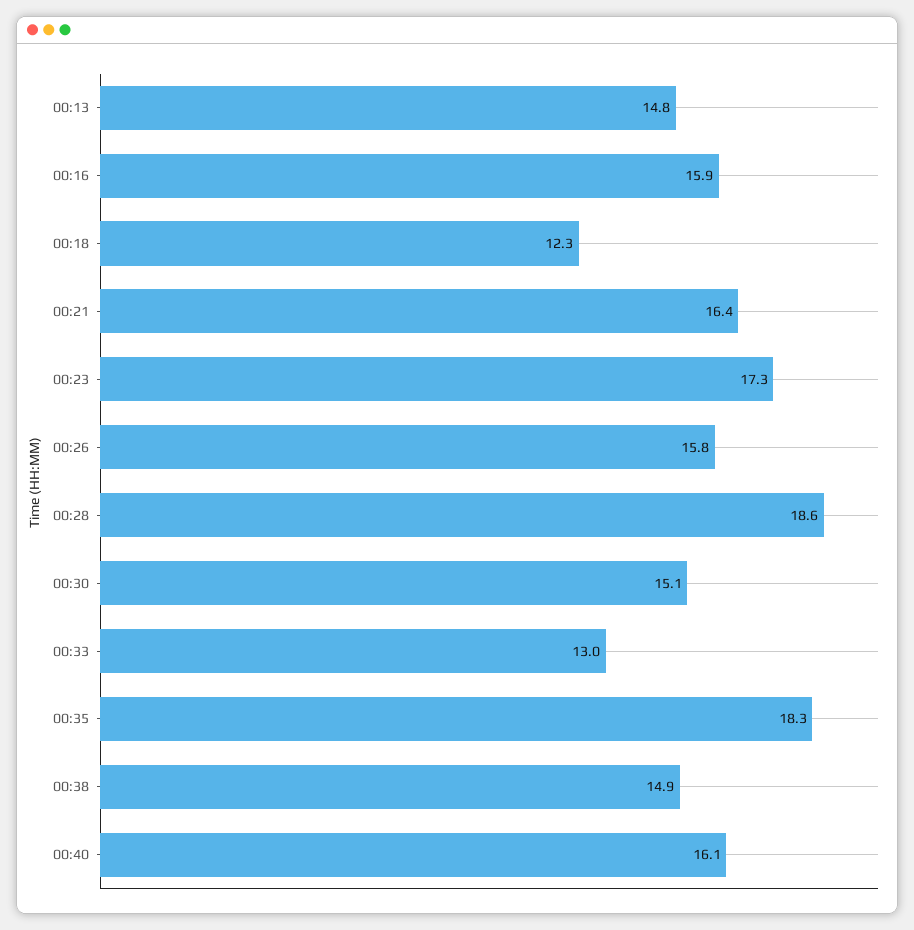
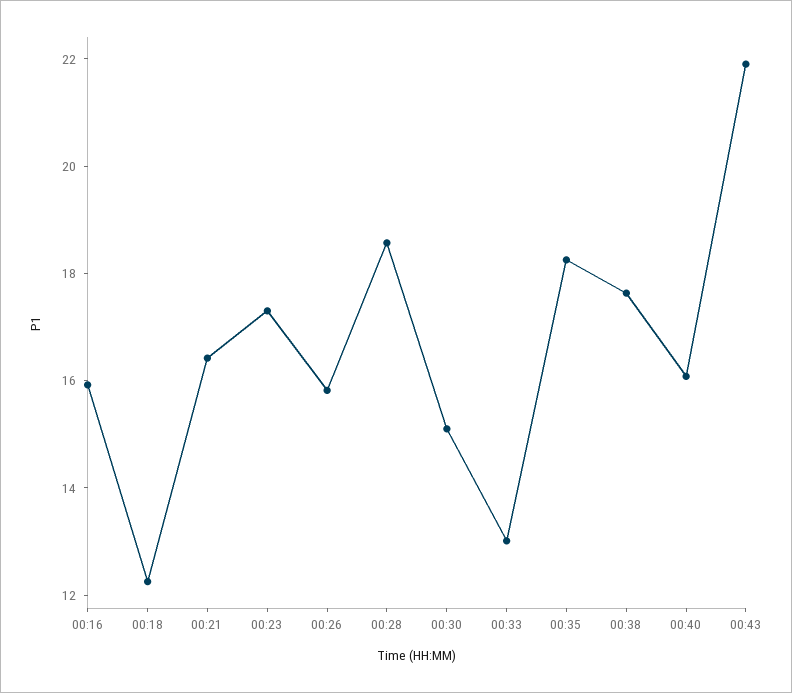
00:13: 14.8 -> none
00:38: 14.9 -> 17.5
00:43: none -> 22

